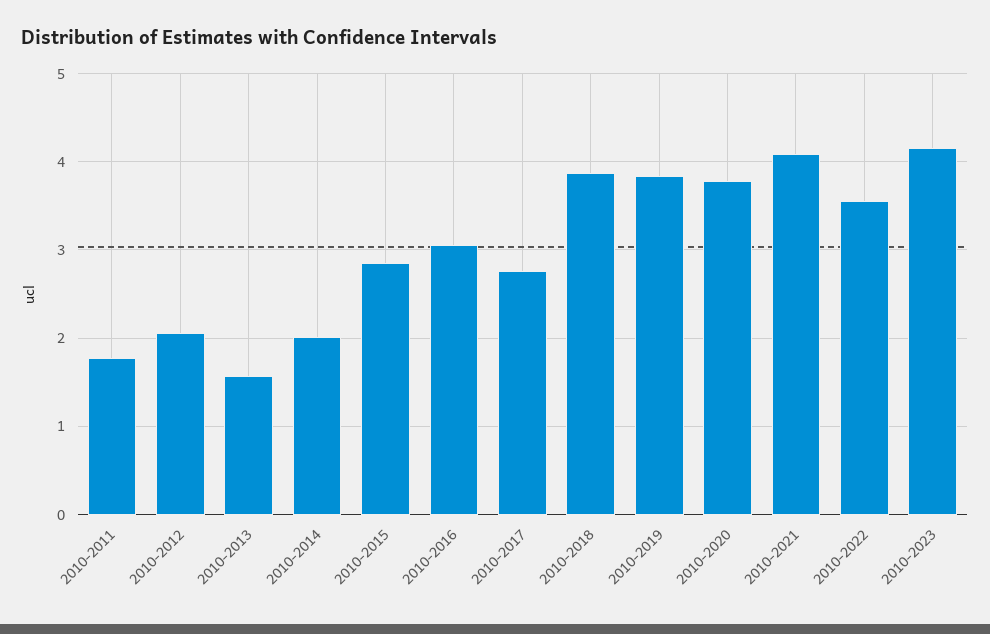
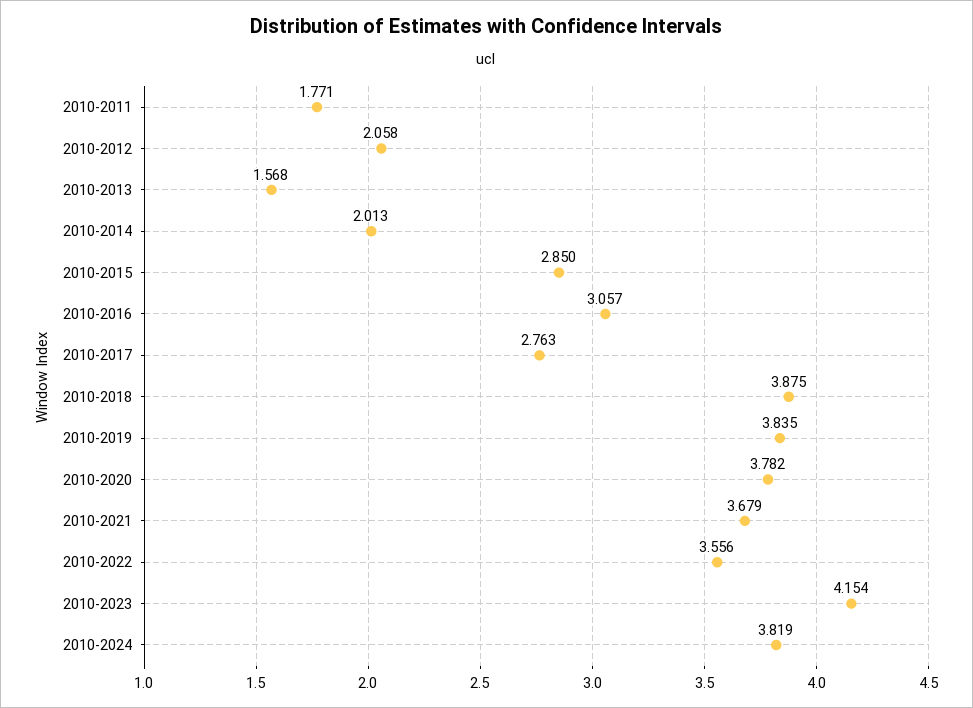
2010-2021: 4.1 -> 3.679
2010-2024: none -> 3.819

